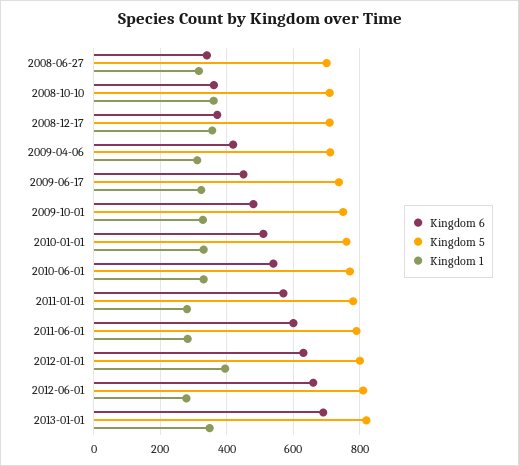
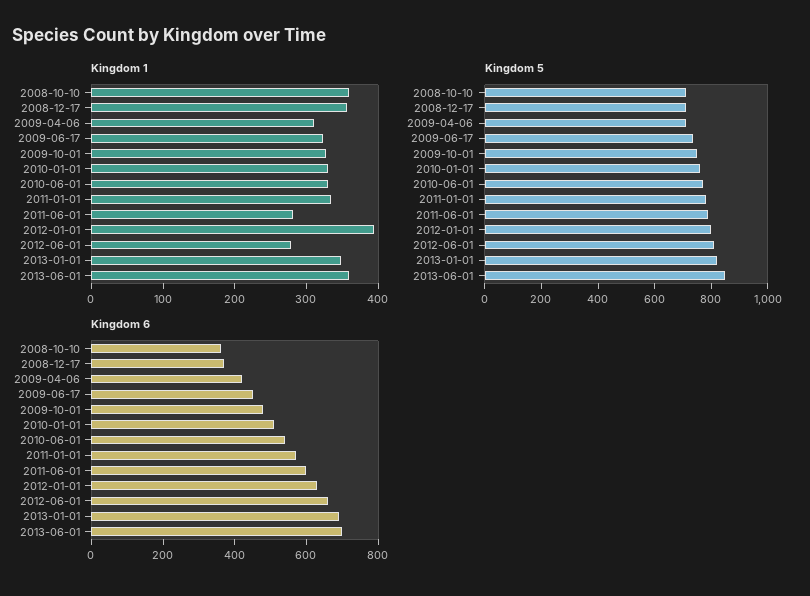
Kingdom 6, 2008-06-27: 340 -> none
Kingdom 5, 2008-06-27: 700 -> none
Kingdom 1, 2008-06-27: 320 -> none
Kingdom 1, 2011-01-01: 280 -> 340
Kingdom 1, 2013-06-01: none -> 360
Kingdom 5, 2013-06-01: none -> 850
Kingdom 6, 2013-06-01: none -> 700

